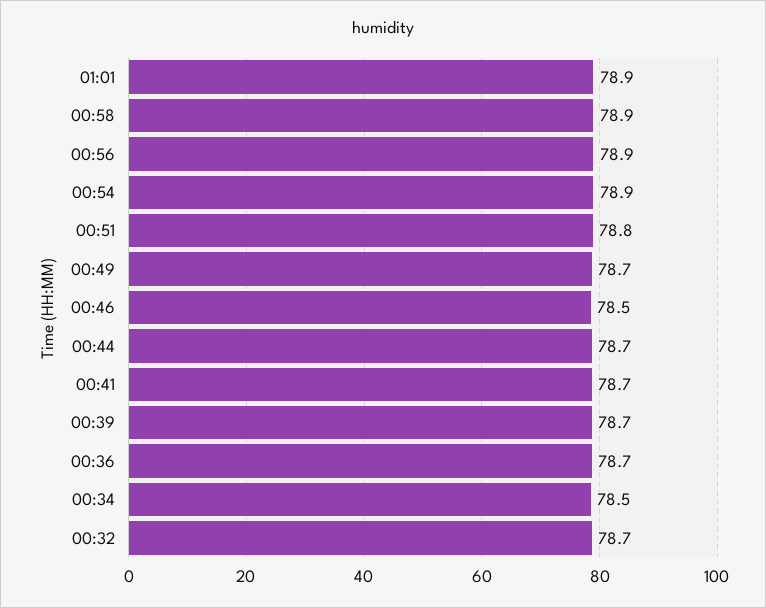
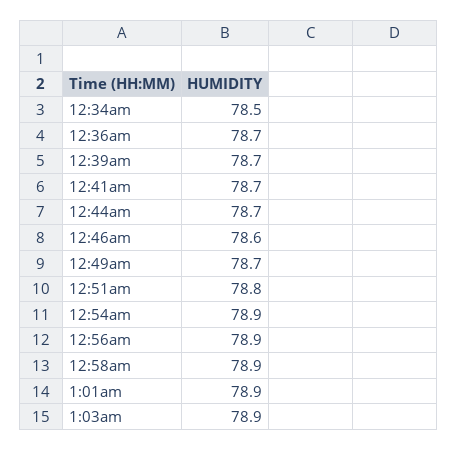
00:46: 78.5 -> 78.6
00:32: 78.7 -> none
1:03am: none -> 78.9

